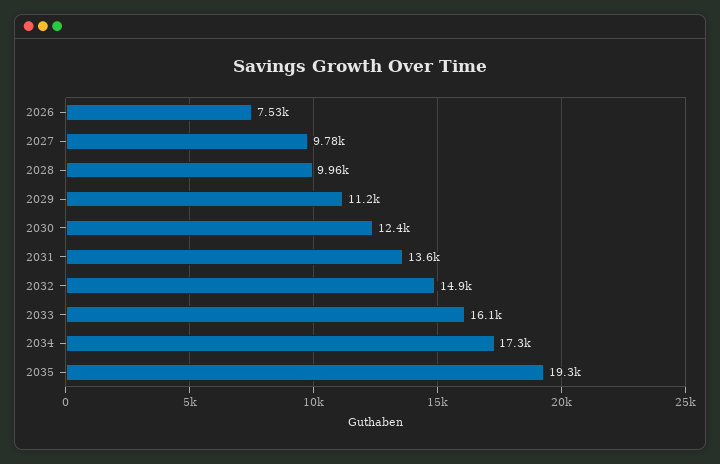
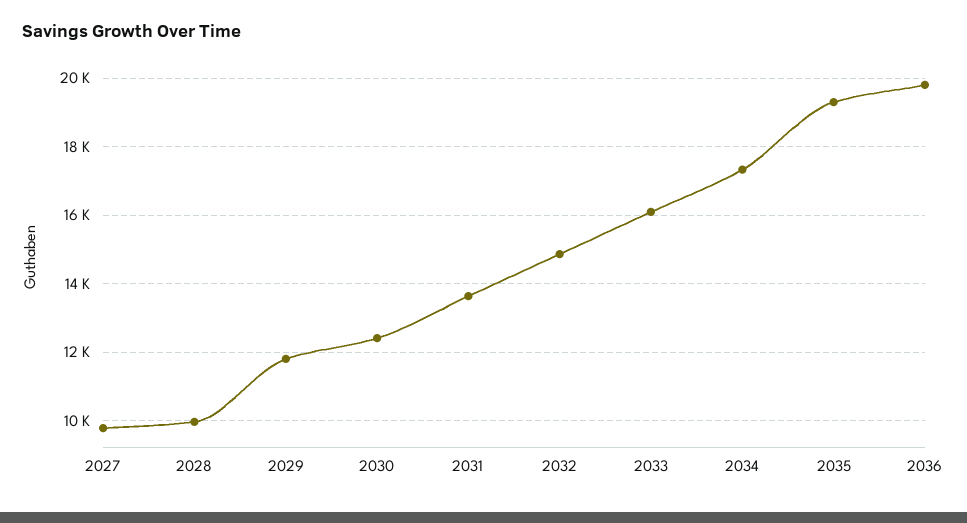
2026: 7530 -> none
2029: 11200 -> 11800
2036: none -> 19800

